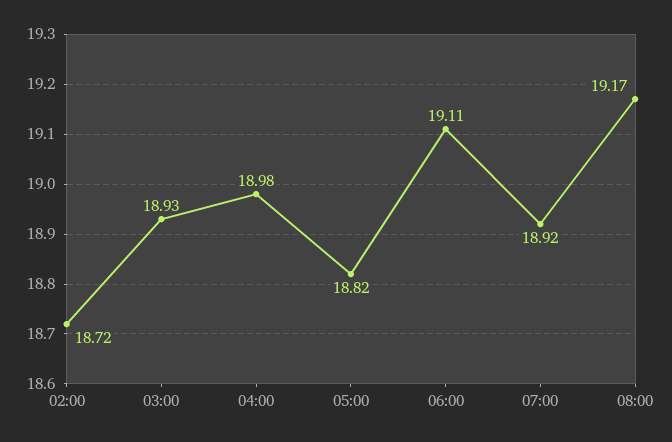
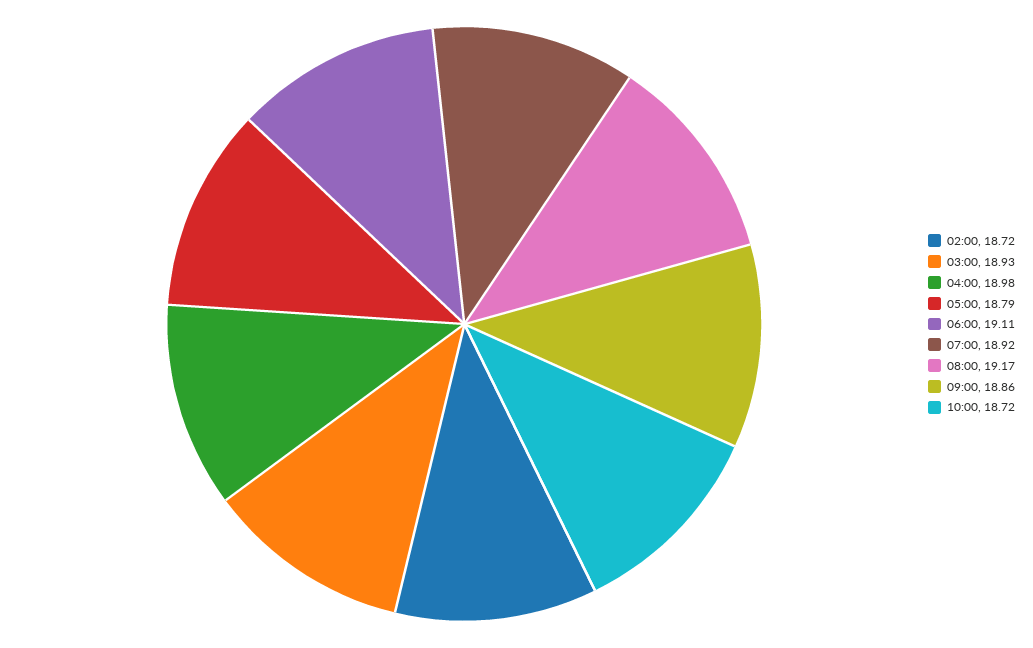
05:00: 18.82 -> 18.79
09:00: none -> 18.86
10:00: none -> 18.72

